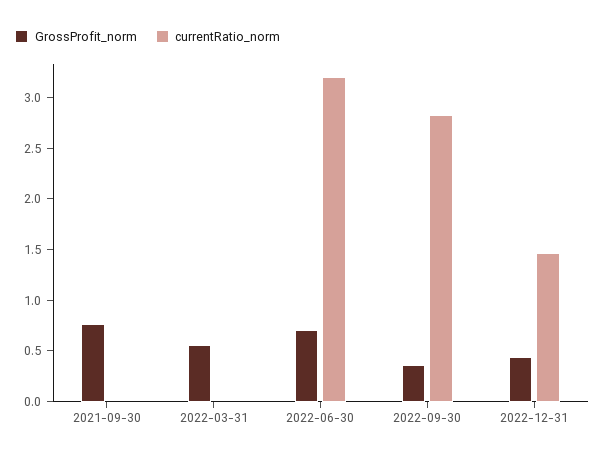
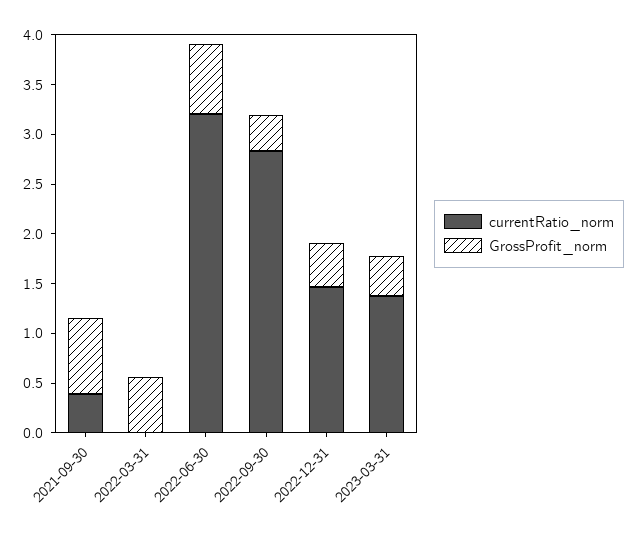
currentRatio_norm, 2021-09-30: 0 -> 0.4
currentRatio_norm, 2023-03-31: none -> 1.4
GrossProfit_norm, 2023-03-31: none -> 0.4

